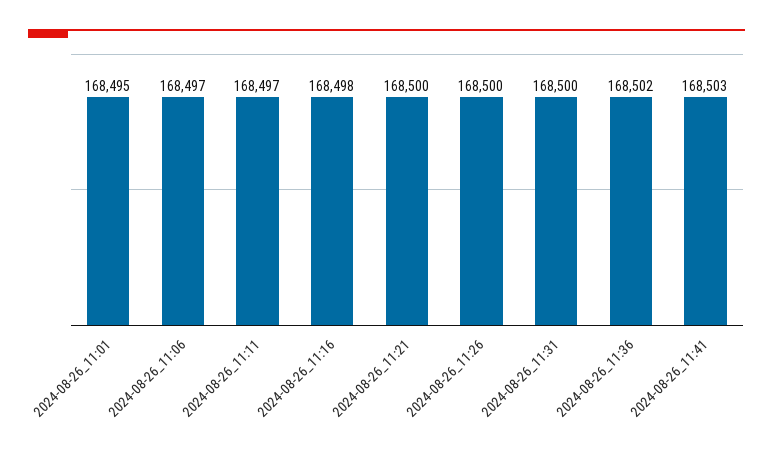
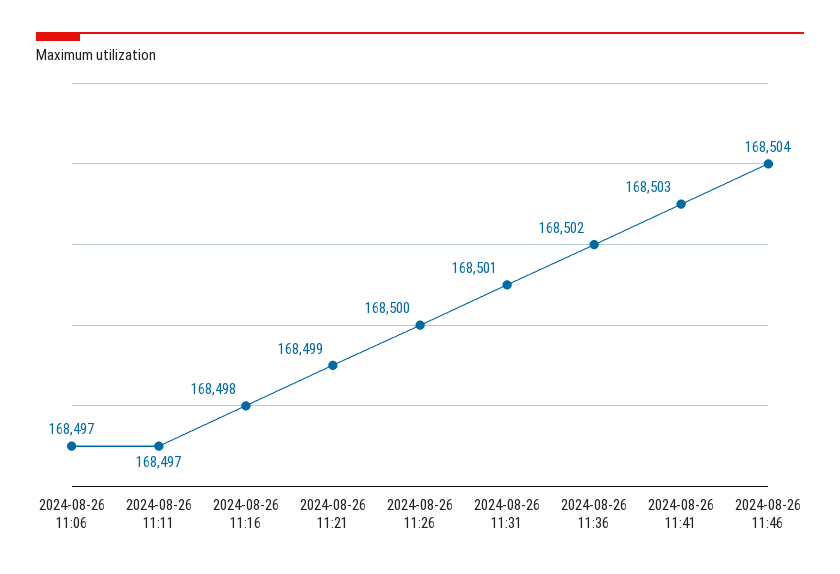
2024-08-26_11:01: 168495 -> none
2024-08-26_11:21: 168500 -> 168499
2024-08-26_11:31: 168500 -> 168501
2024-08-26 11:46: none -> 168504

